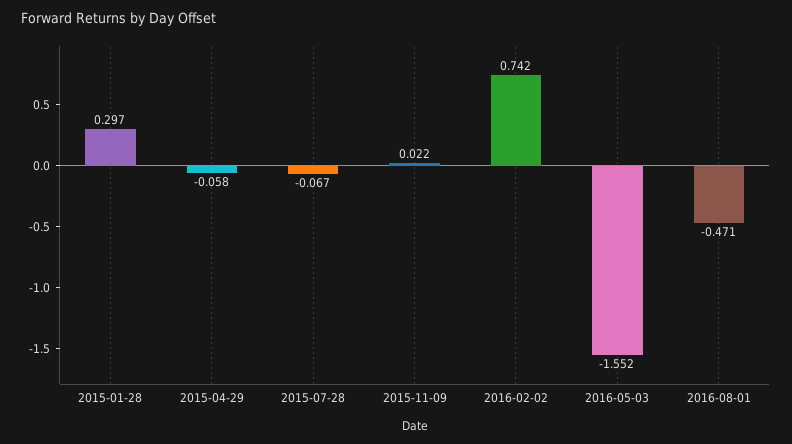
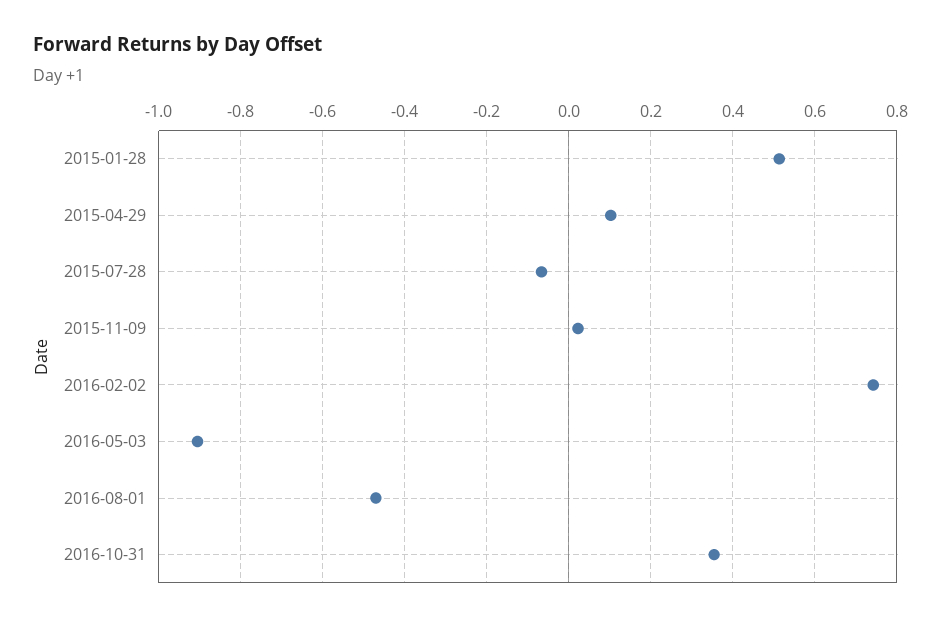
2015-01-28: 0.297 -> 0.52
2015-04-29: -0.058 -> 0.1
2016-05-03: -1.552 -> -0.9
2016-10-31: none -> 0.36

